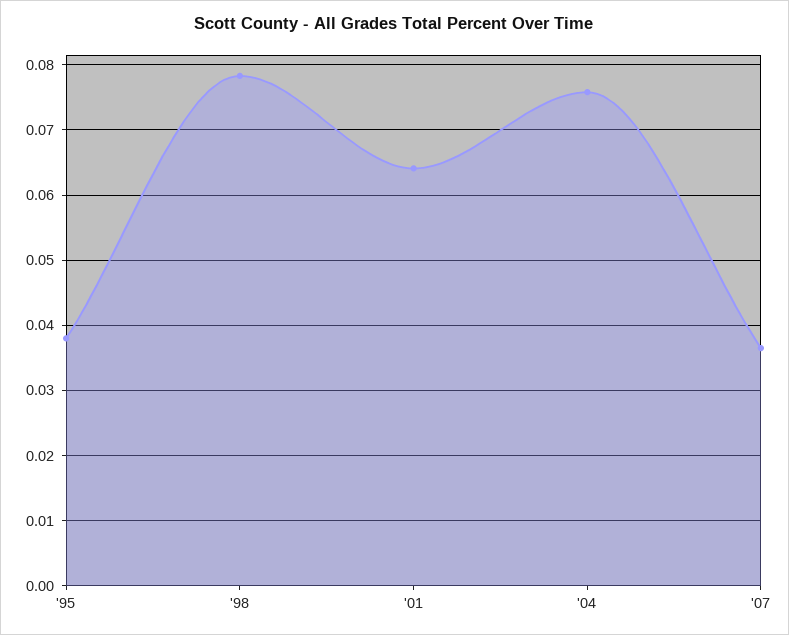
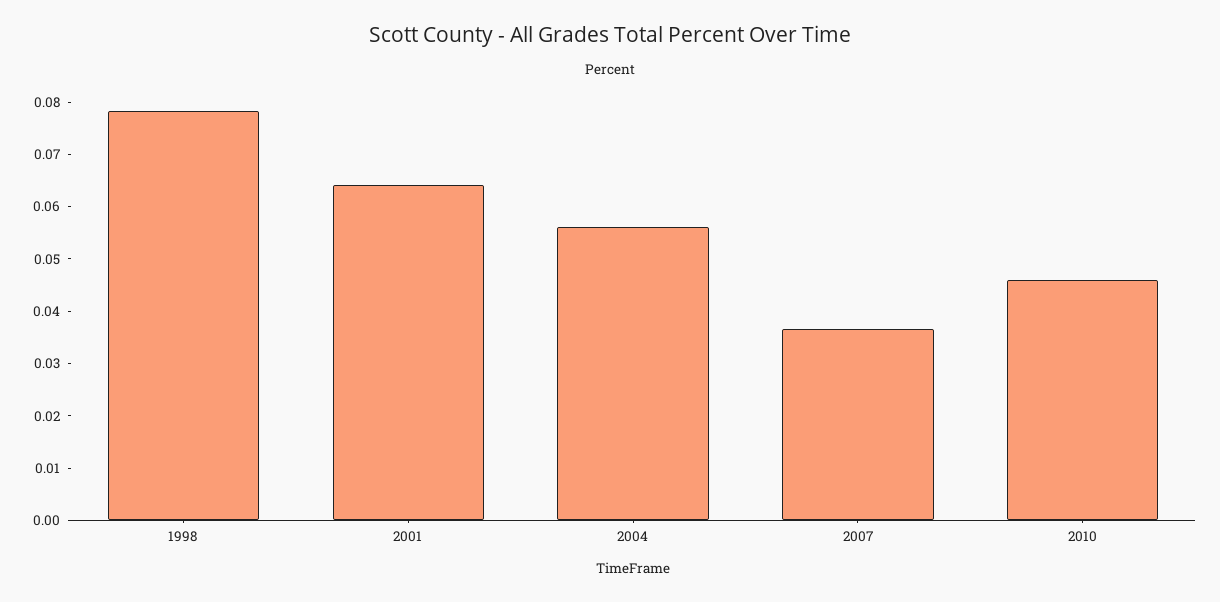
'95: 0.038 -> none
'04: 0.076 -> 0.056
2010: none -> 0.046

